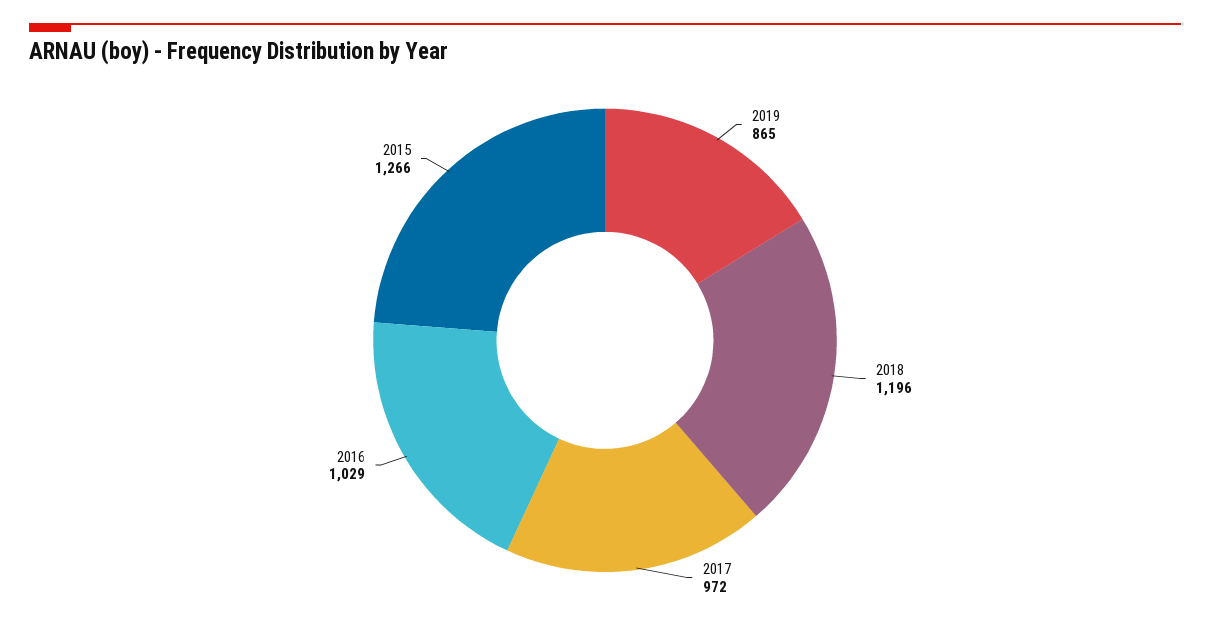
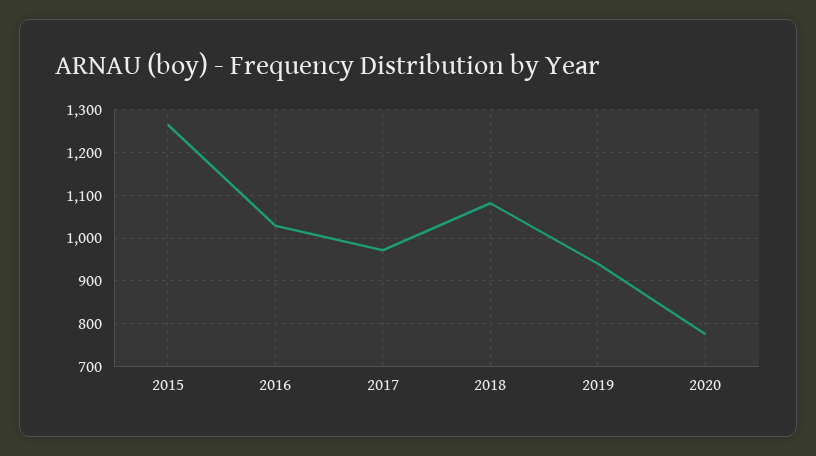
2019: 865 -> 940
2018: 1196 -> 1080
2020: none -> 780

